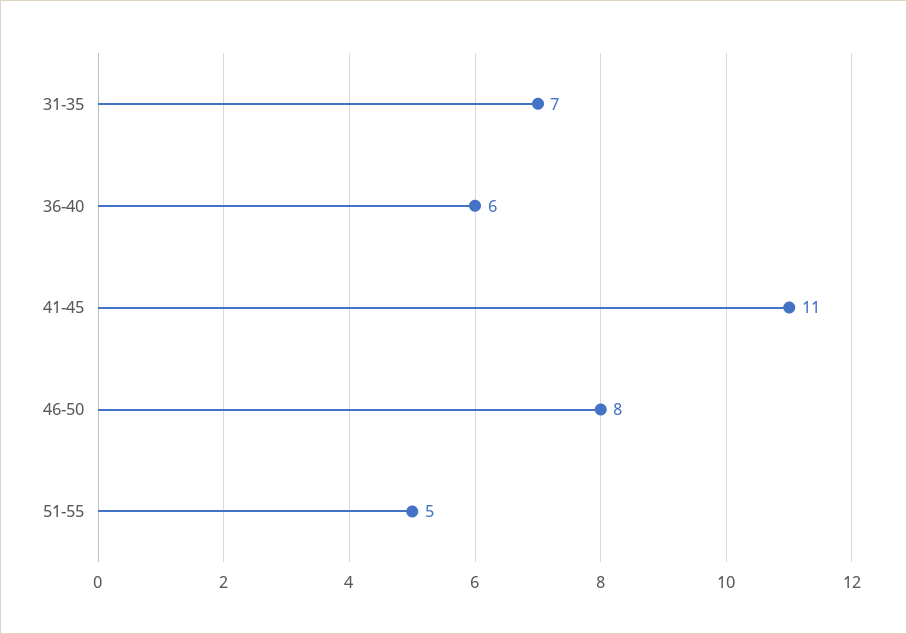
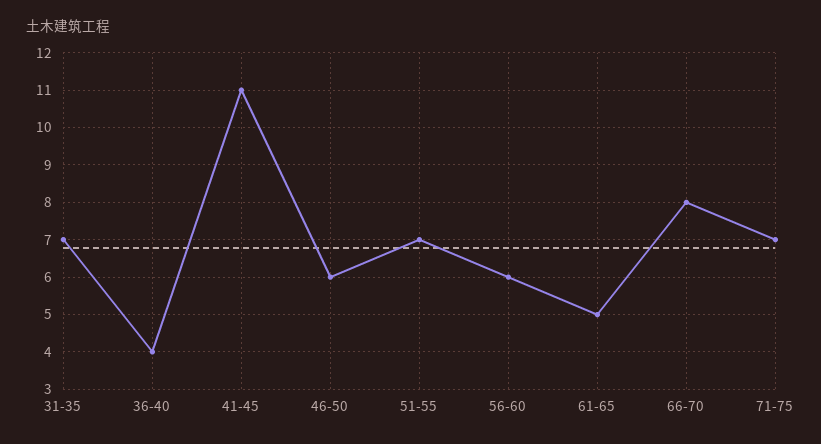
36-40: 6 -> 4
46-50: 8 -> 6
51-55: 5 -> 7
56-60: none -> 6
61-65: none -> 5
66-70: none -> 8
71-75: none -> 7

